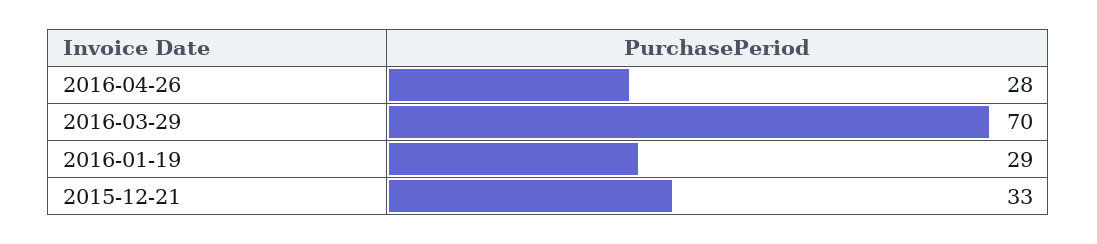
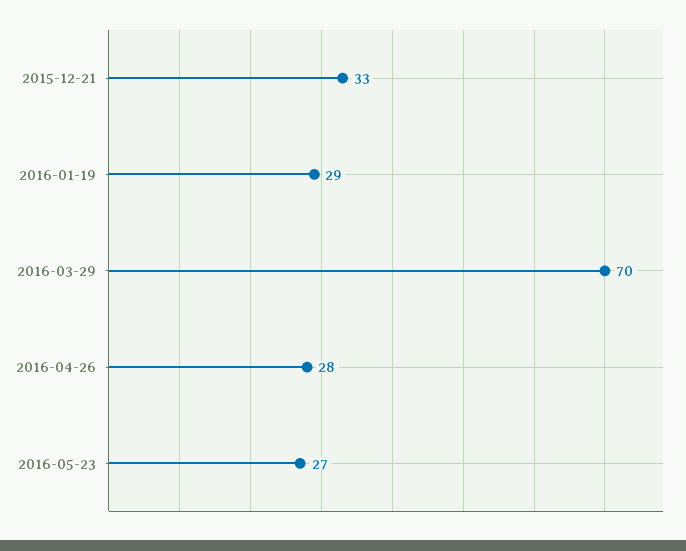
2016-05-23: none -> 27

